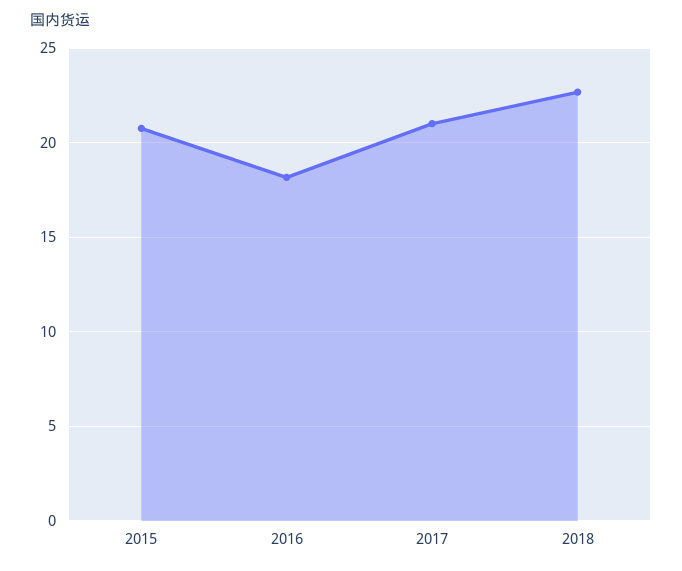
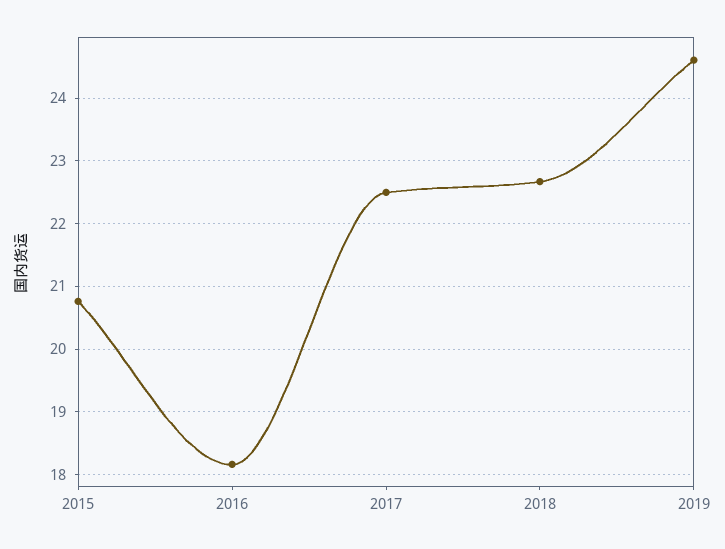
2017: 21 -> 22.5
2019: none -> 24.6

